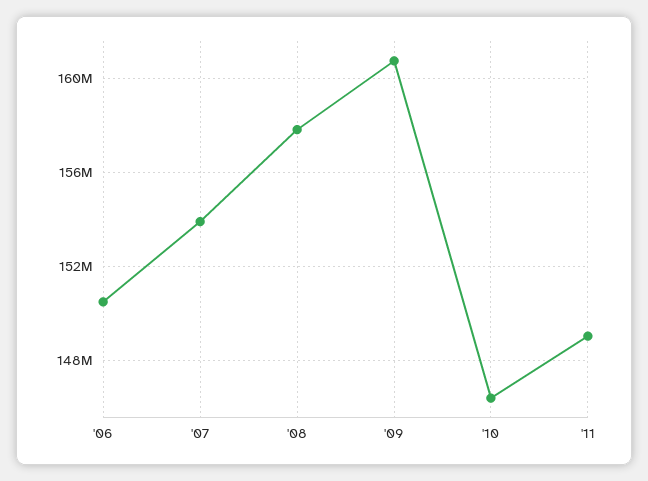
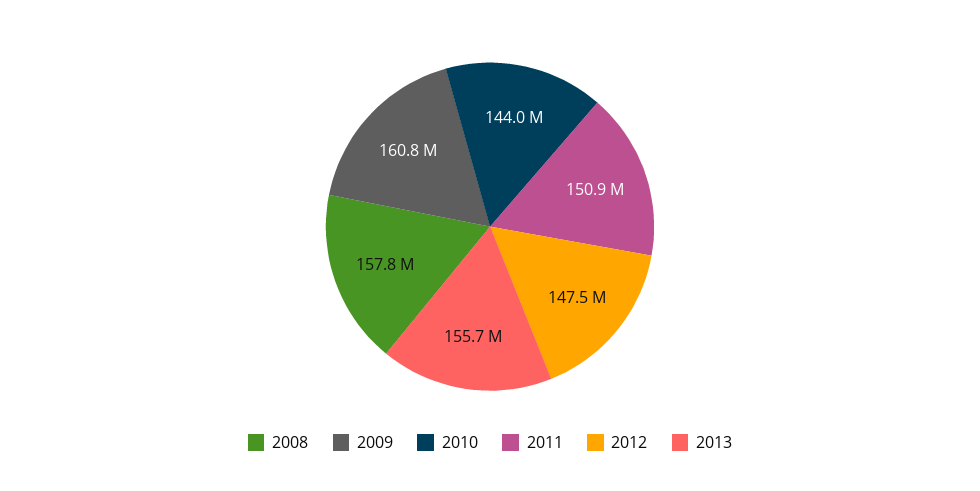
'06: 150500000 -> none
'07: 154000000 -> none
'10: 146500000 -> 144000000
'11: 149000000 -> 150900000
2012: none -> 147500000
2013: none -> 155700000

